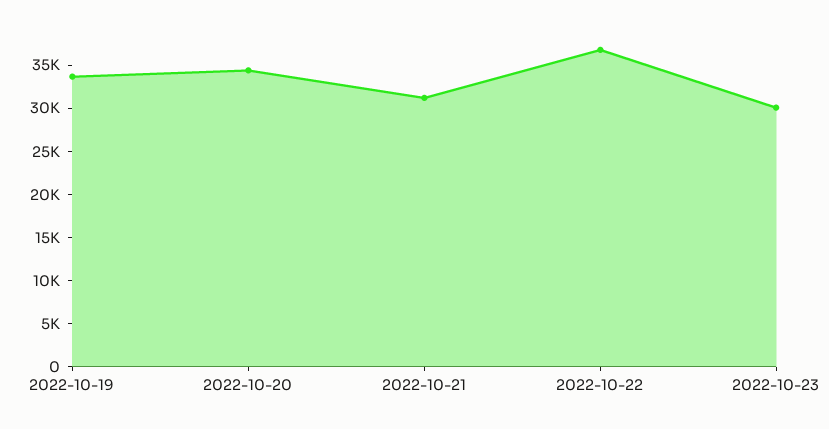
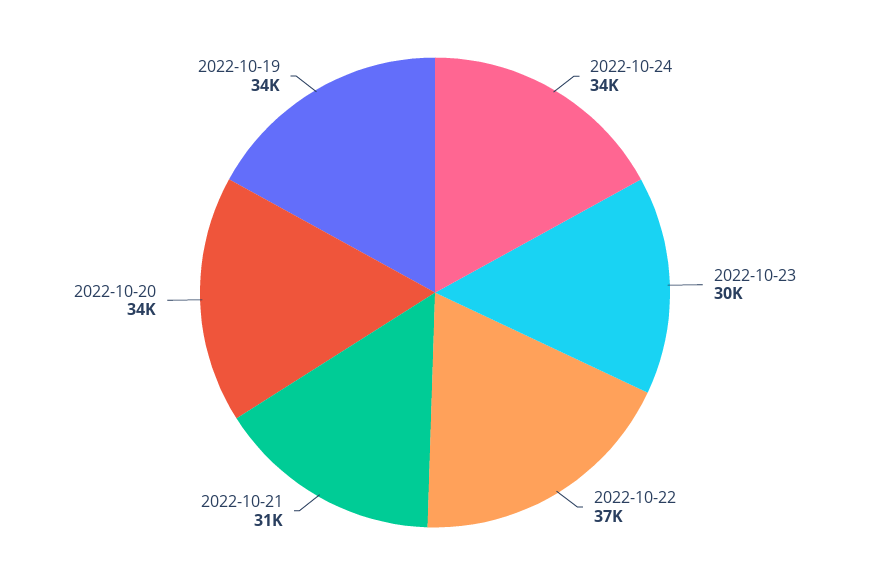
2022-10-24: none -> 34000

